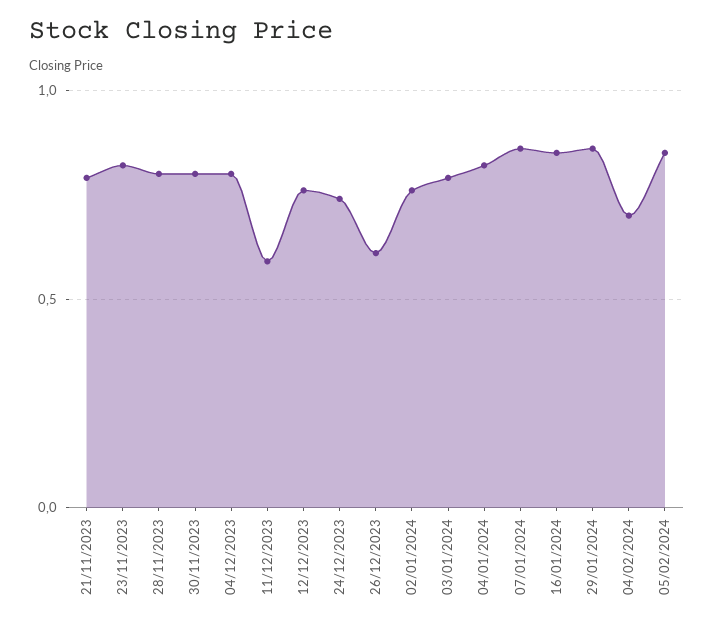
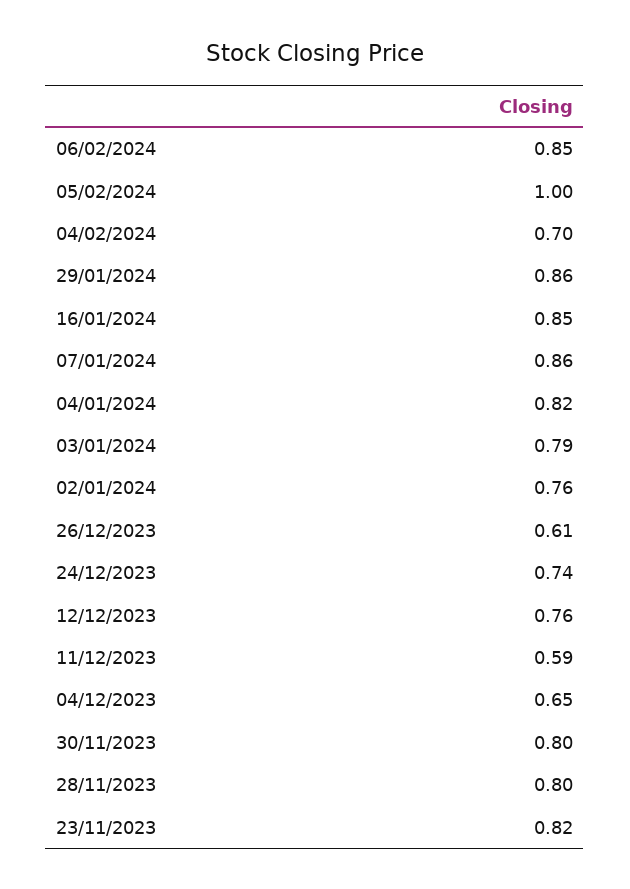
21/11/2023: 0.8 -> none
04/12/2023: 0.8 -> 0.65
05/02/2024: 0.85 -> 1
06/02/2024: none -> 0.85

